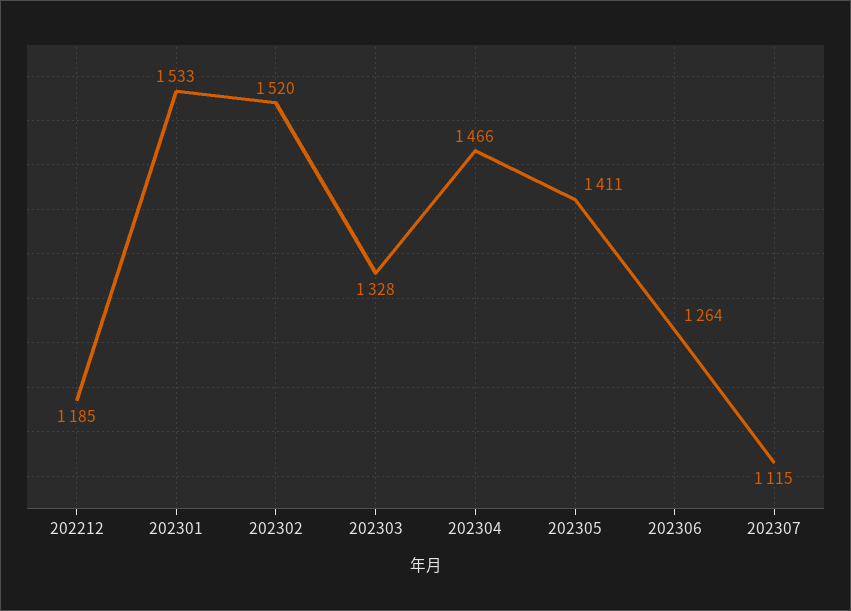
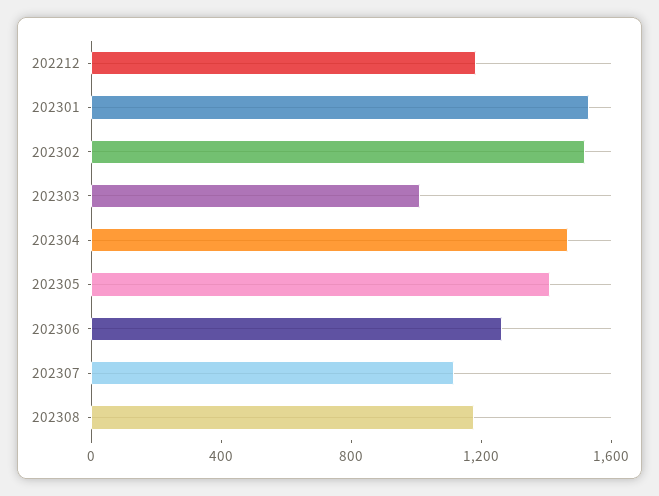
202303: 1328 -> 1000
202308: none -> 1200

